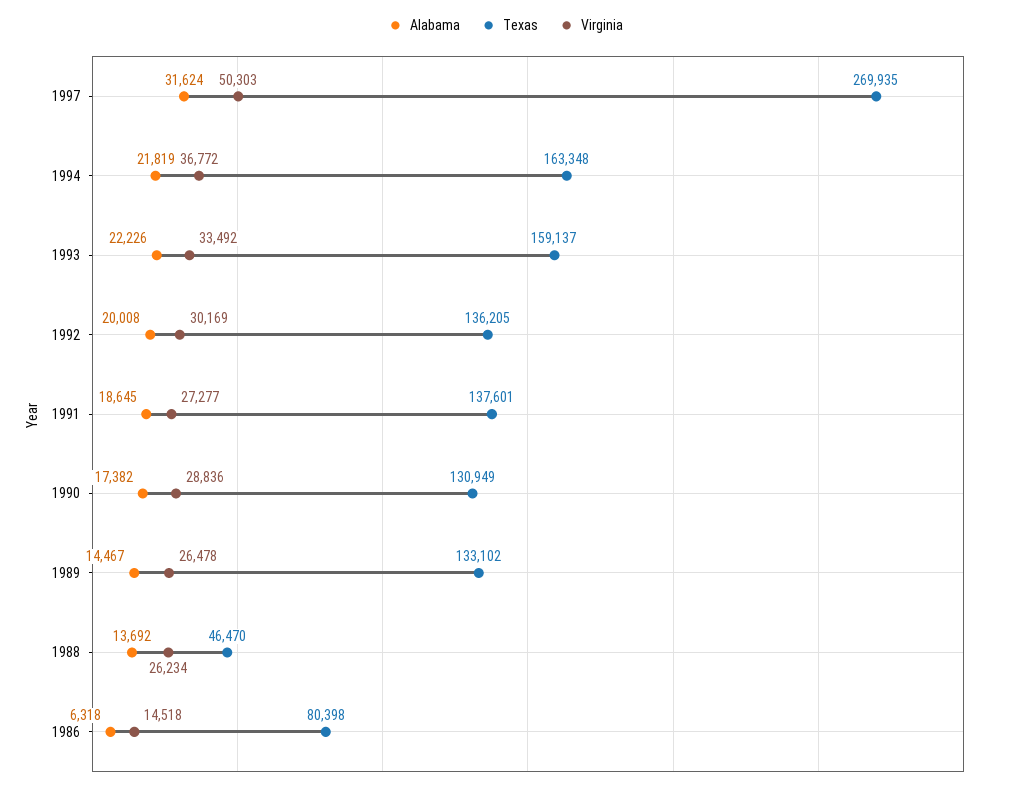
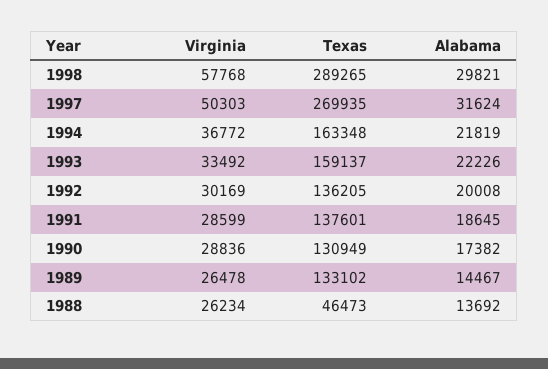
Virginia, 1991: 27277 -> 28599
Texas, 1988: 46470 -> 46473
Alabama, 1986: 6318 -> none
Texas, 1986: 80398 -> none
Virginia, 1986: 14518 -> none
Virginia, 1998: none -> 57768
Texas, 1998: none -> 289265
Alabama, 1998: none -> 29821

